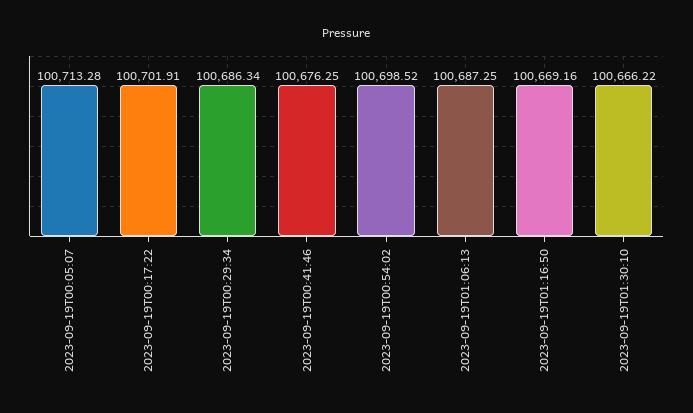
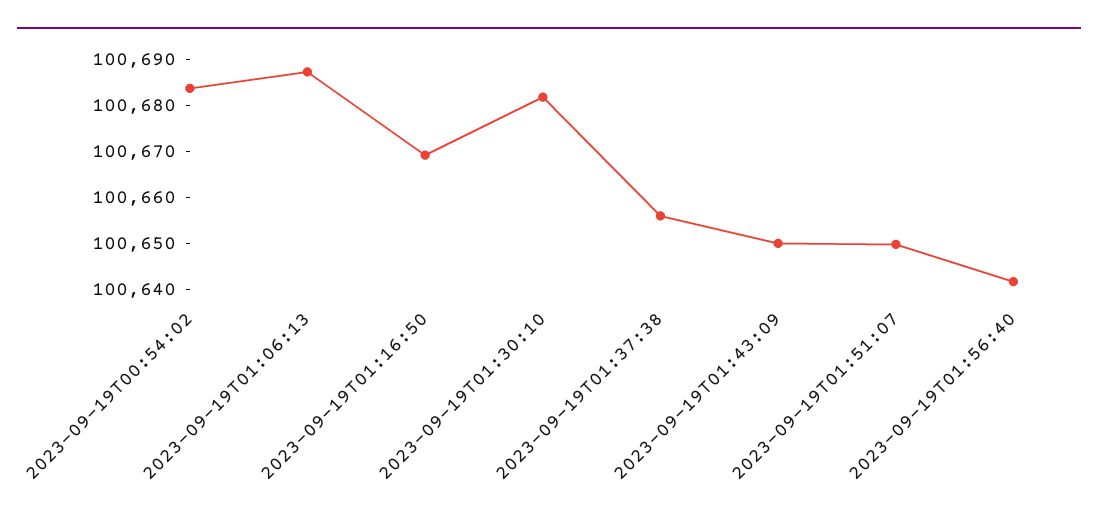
2023-09-19T00:05:07: 100713.28 -> none
2023-09-19T00:17:22: 100701.91 -> none
2023-09-19T00:29:34: 100686.34 -> none
2023-09-19T00:41:46: 100676.25 -> none
2023-09-19T00:54:02: 100698.52 -> 100684
2023-09-19T01:30:10: 100666.22 -> 100682
2023-09-19T01:37:38: none -> 100656
2023-09-19T01:43:09: none -> 100650
2023-09-19T01:51:07: none -> 100650
2023-09-19T01:56:40: none -> 100642

